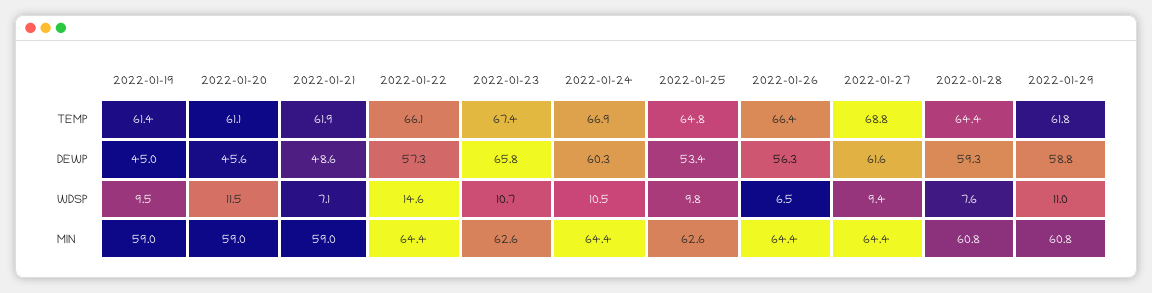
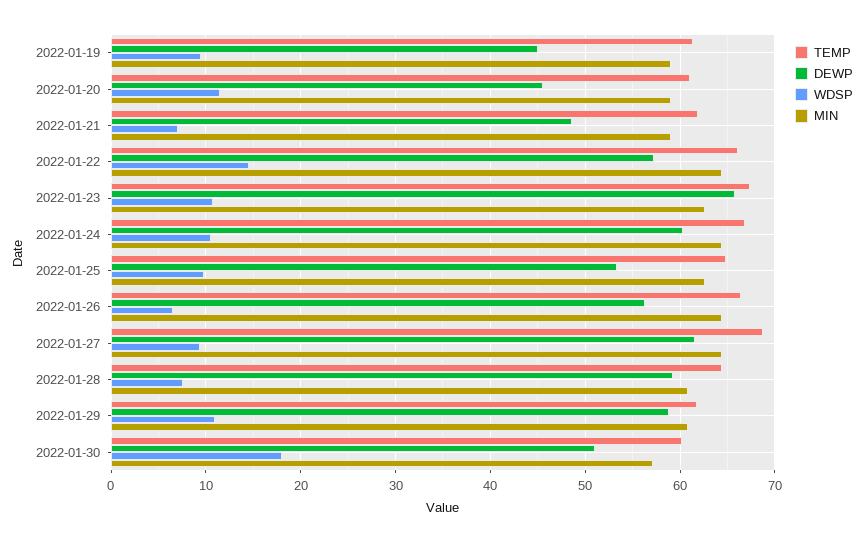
TEMP, 2022-01-30: none -> 60
DEWP, 2022-01-30: none -> 51
WDSP, 2022-01-30: none -> 18
MIN, 2022-01-30: none -> 57

